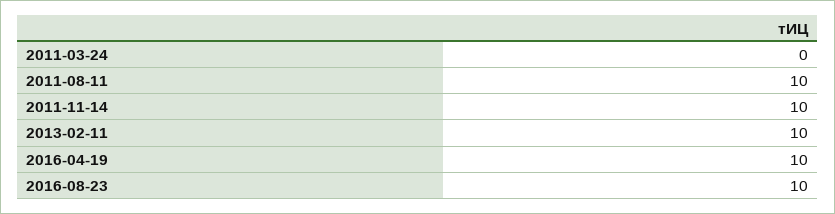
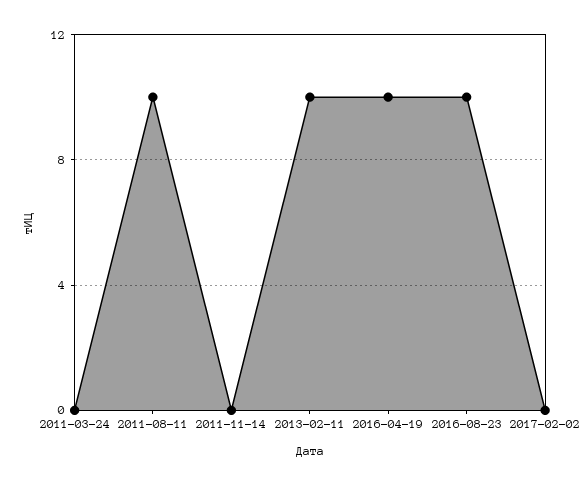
2011-11-14: 10 -> 0
2017-02-02: none -> 0

